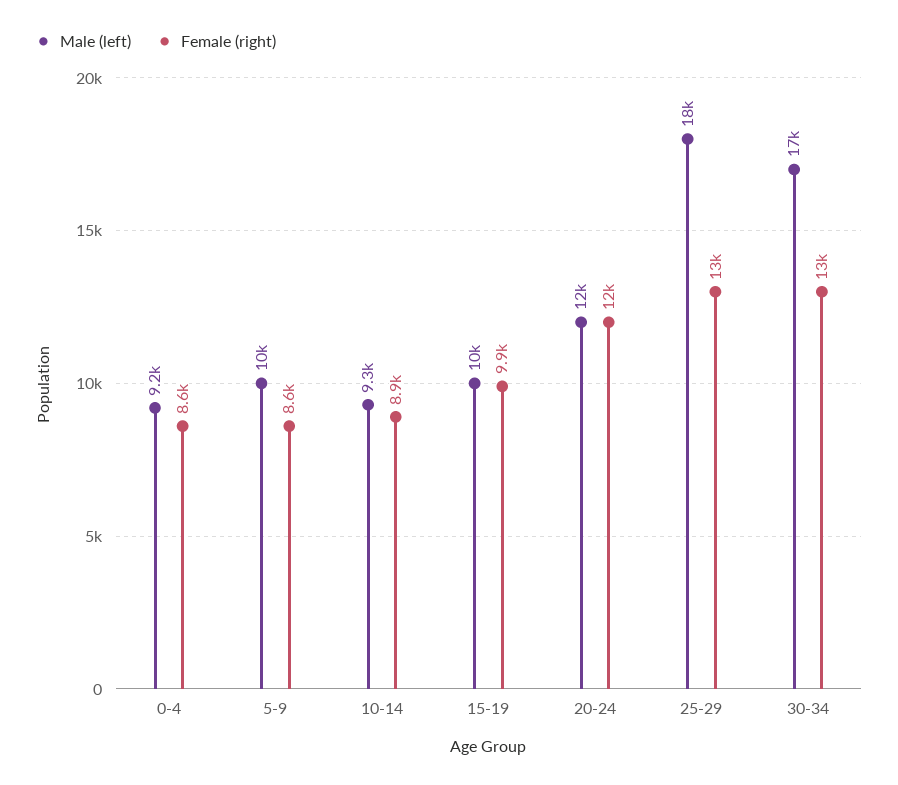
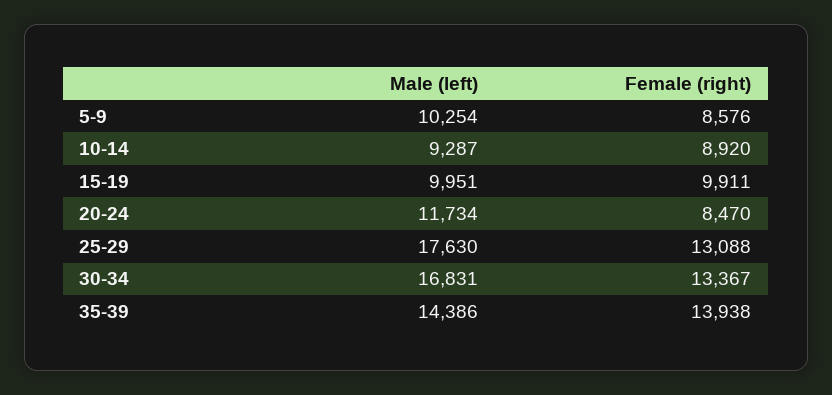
Male (left), 0-4: 9200 -> none
Female (right), 0-4: 8600 -> none
Female (right), 20-24: 12000 -> 8470
Male (left), 35-39: none -> 14386
Female (right), 35-39: none -> 13938

